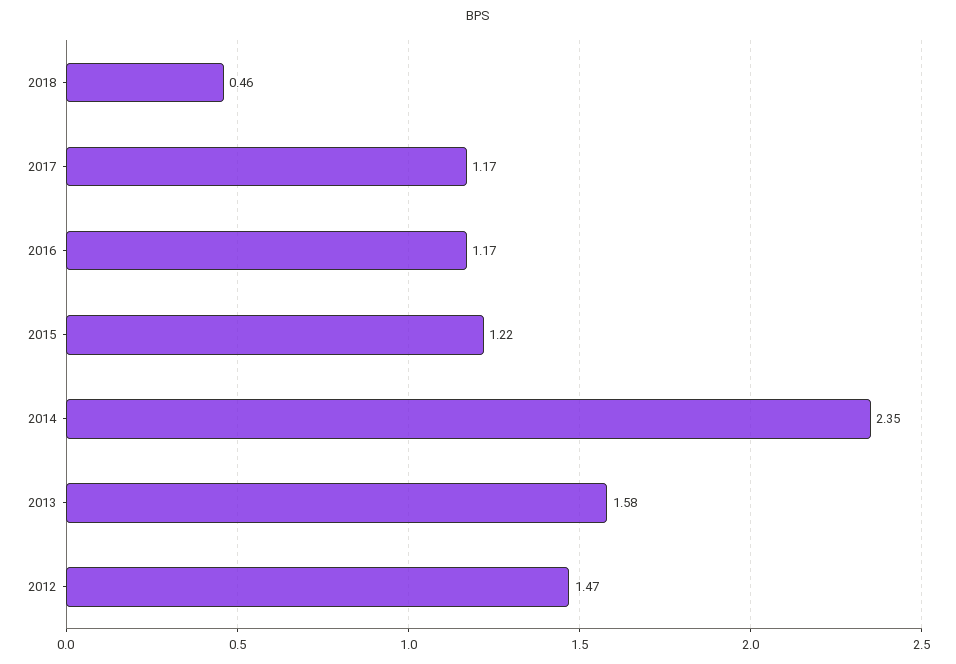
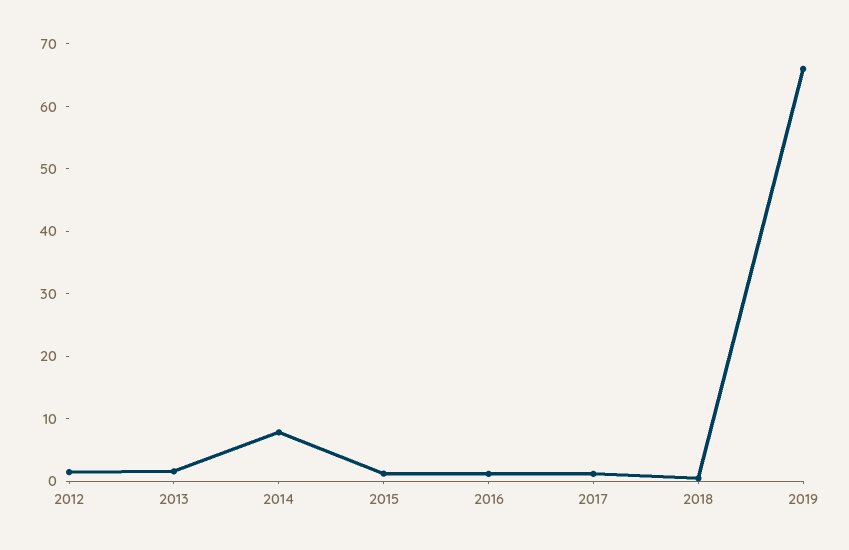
2014: 2.35 -> 8
2019: none -> 66

